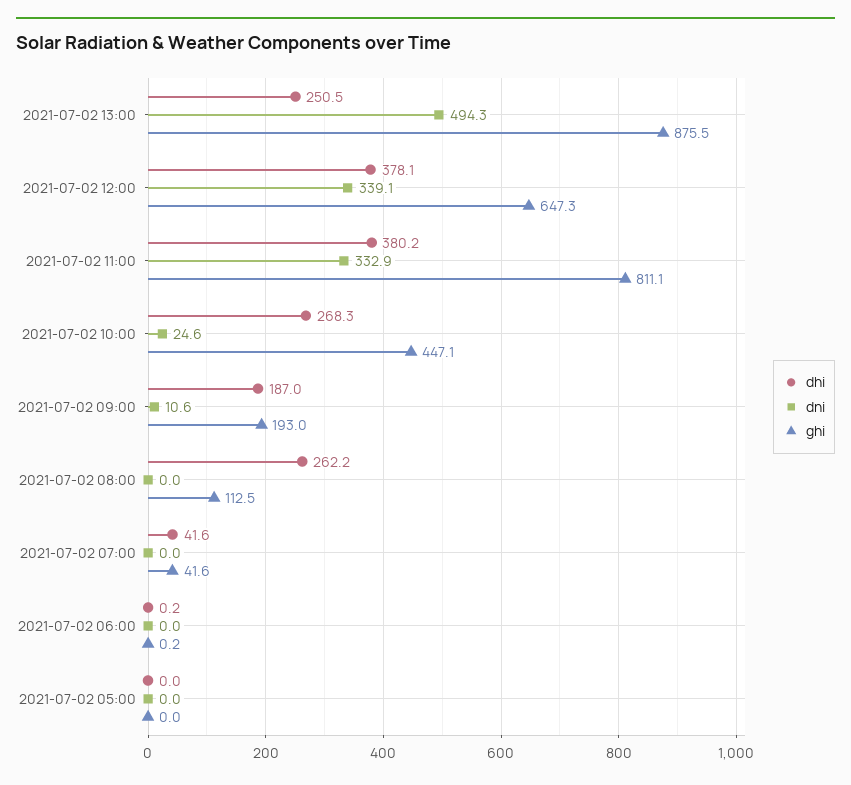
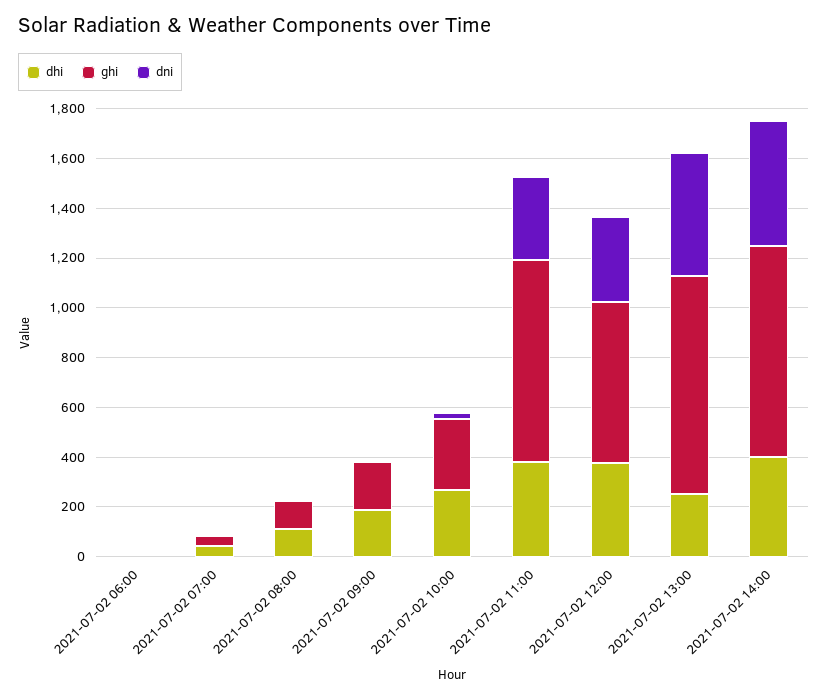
ghi, 2021-07-02 10:00: 447.1 -> 300
dhi, 2021-07-02 08:00: 262.2 -> 100
dhi, 2021-07-02 05:00: 0 -> none
dni, 2021-07-02 05:00: 0 -> none
ghi, 2021-07-02 05:00: 0 -> none
dhi, 2021-07-02 14:00: none -> 400
ghi, 2021-07-02 14:00: none -> 850
dni, 2021-07-02 14:00: none -> 500

